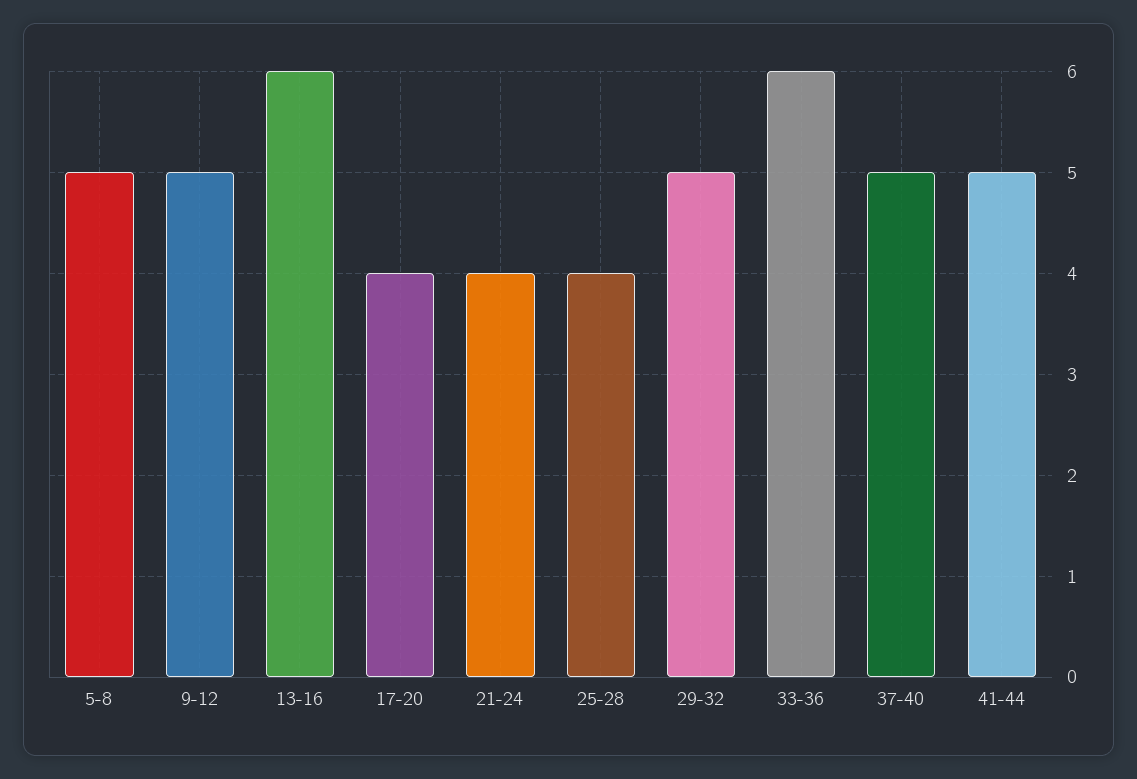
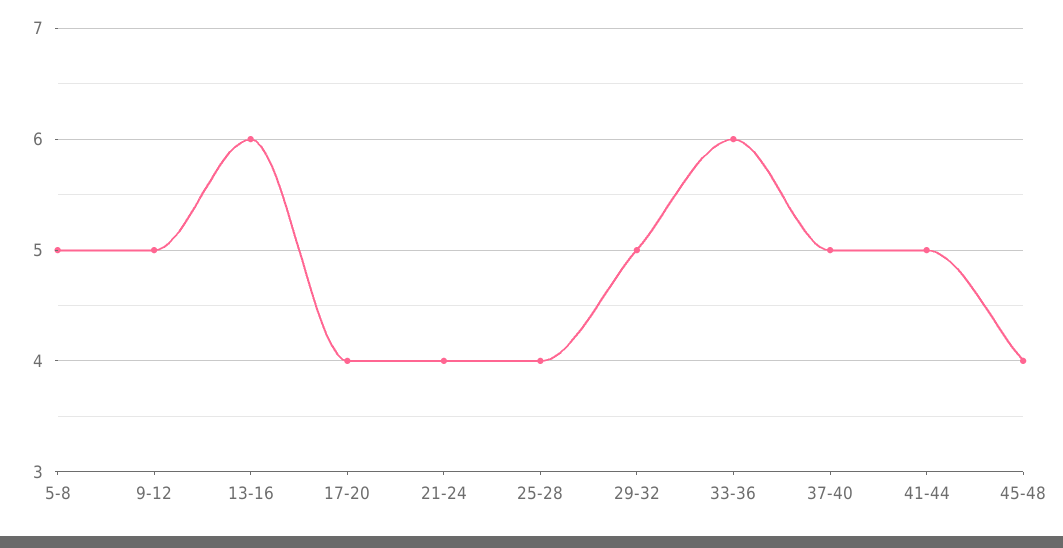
45-48: none -> 4

